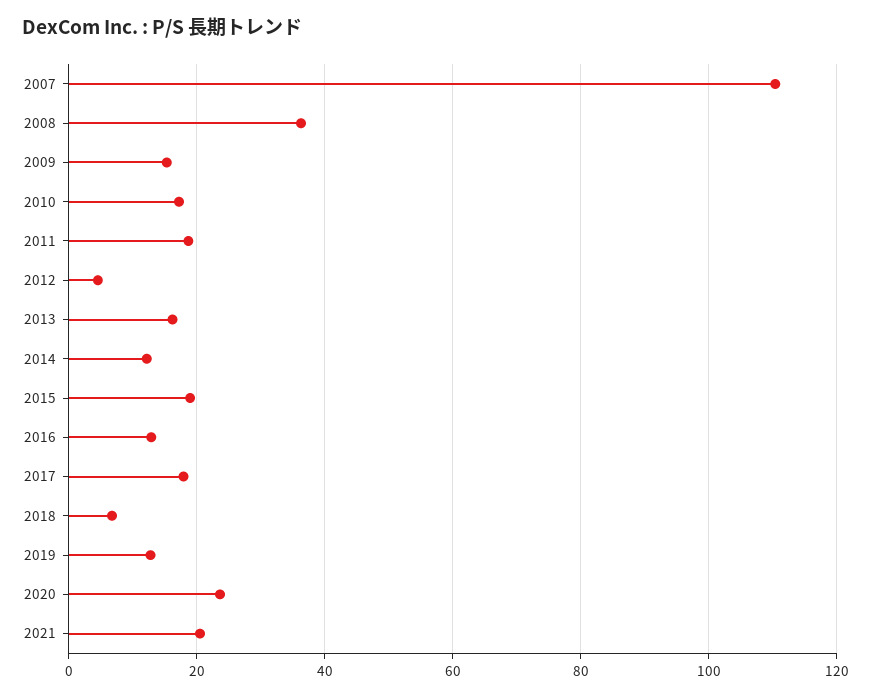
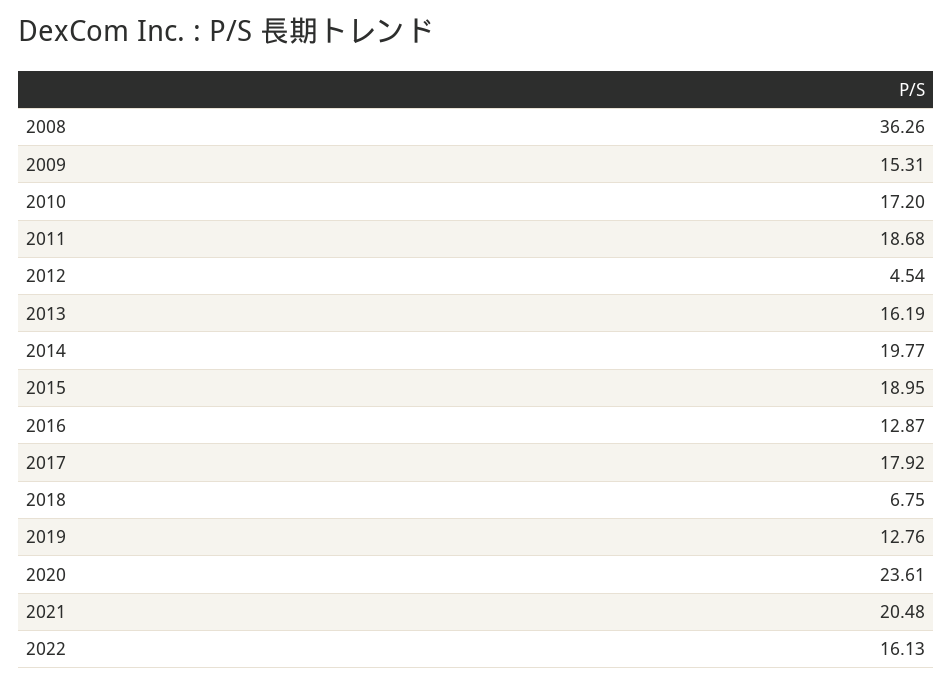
2007: 110 -> none
2014: 12 -> 19.77
2022: none -> 16.13

